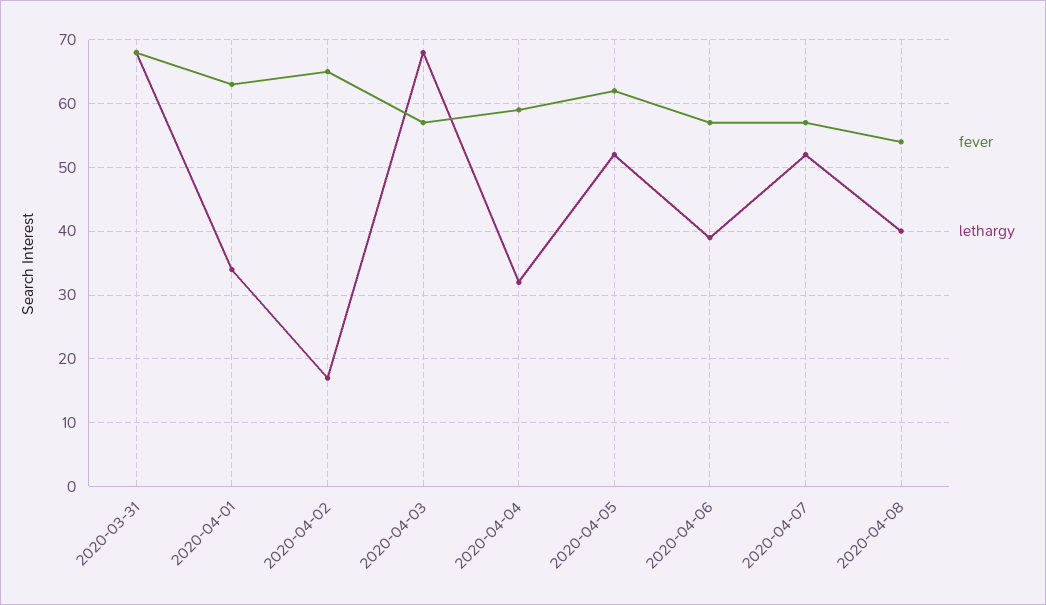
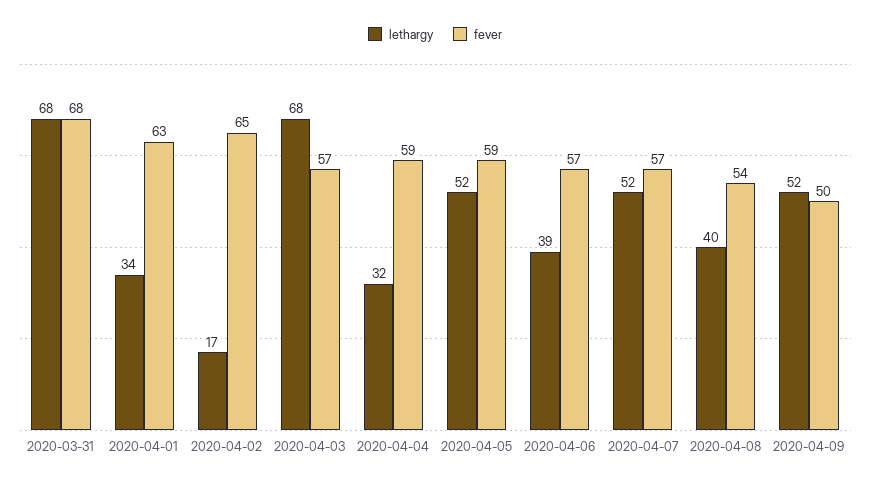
fever, 2020-04-05: 62 -> 59
lethargy, 2020-04-09: none -> 52
fever, 2020-04-09: none -> 50

